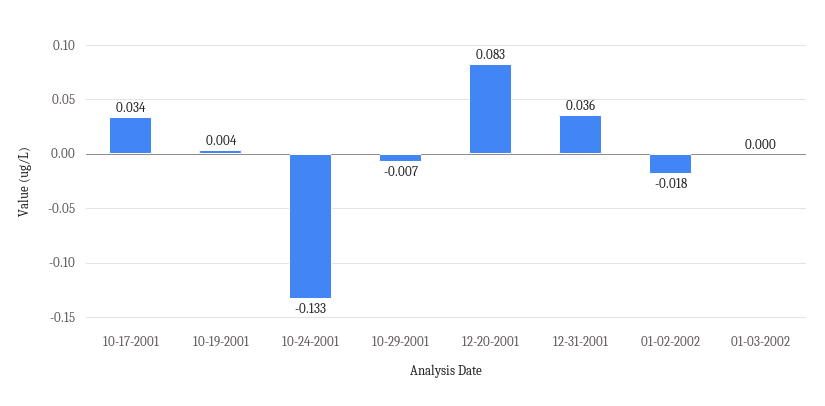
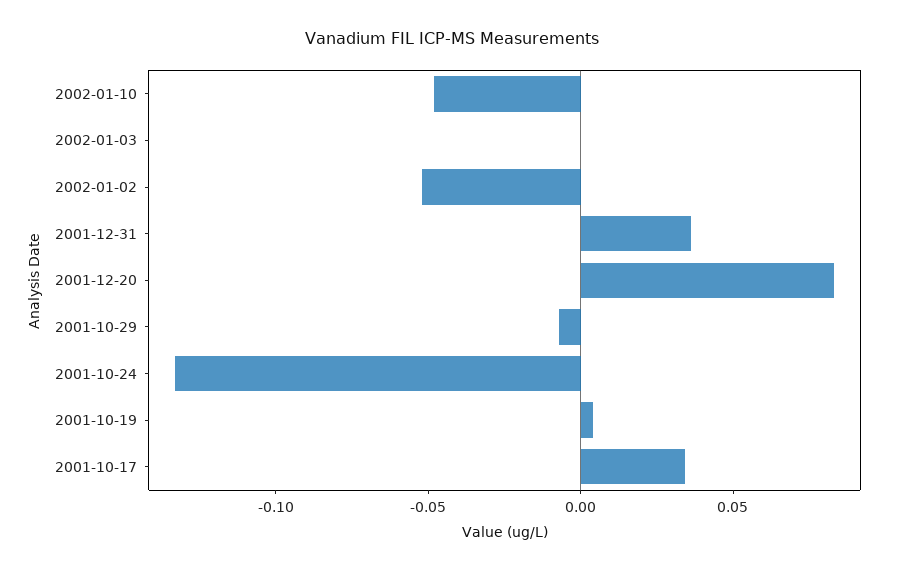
01-02-2002: -0.018 -> -0.05
2002-01-10: none -> -0.05

